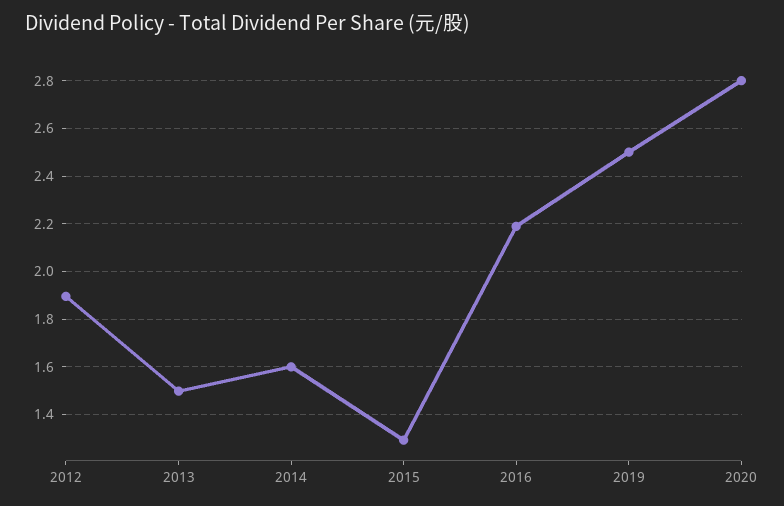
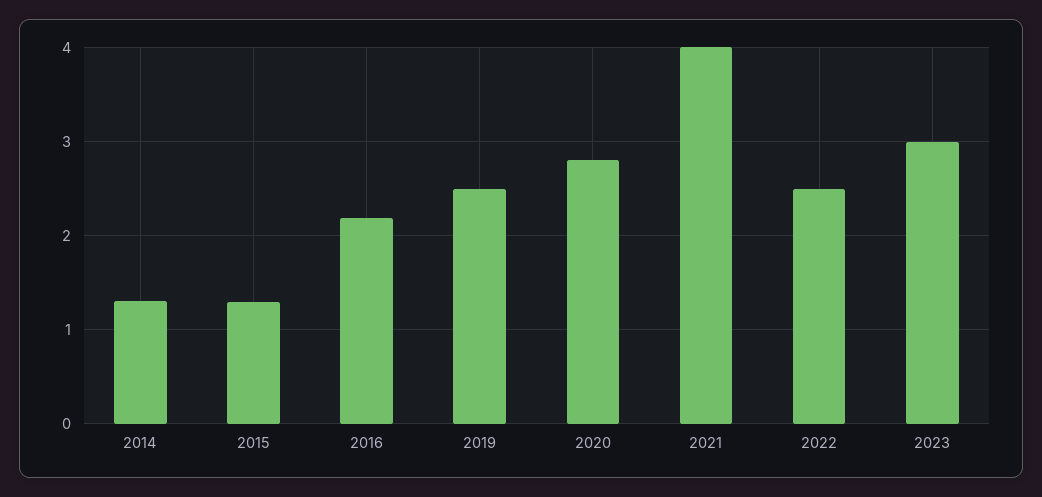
2012: 1.9 -> none
2013: 1.5 -> none
2014: 1.6 -> 1.3
2021: none -> 4
2022: none -> 2.5
2023: none -> 3

